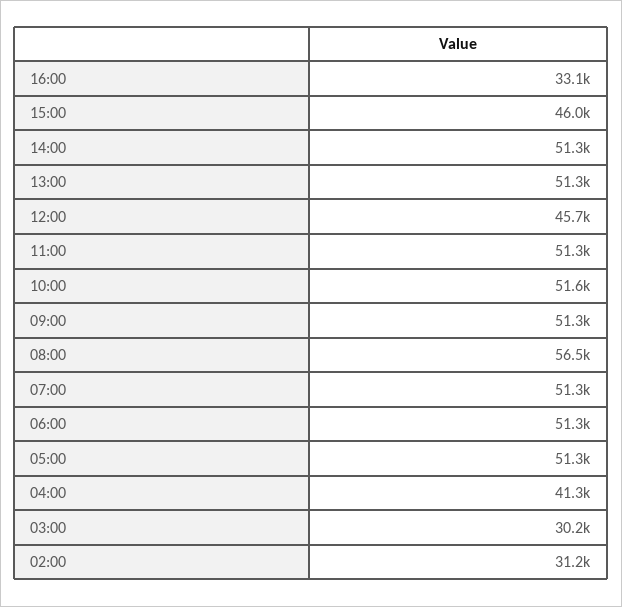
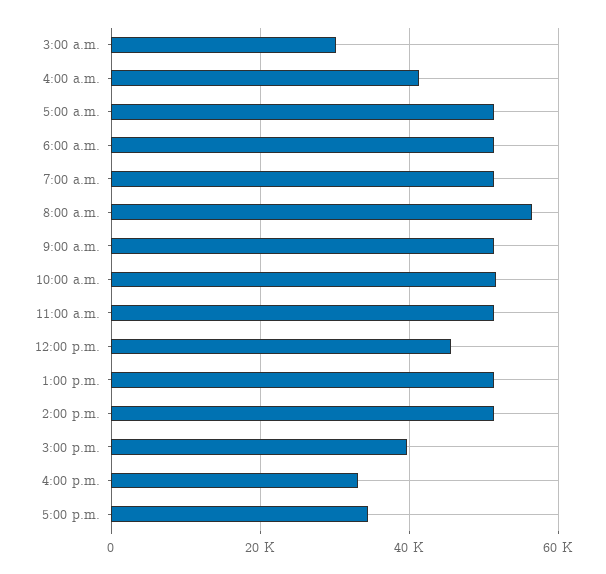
15:00: 46000 -> 40000
02:00: 31200 -> none
5:00 p.m.: none -> 34000

